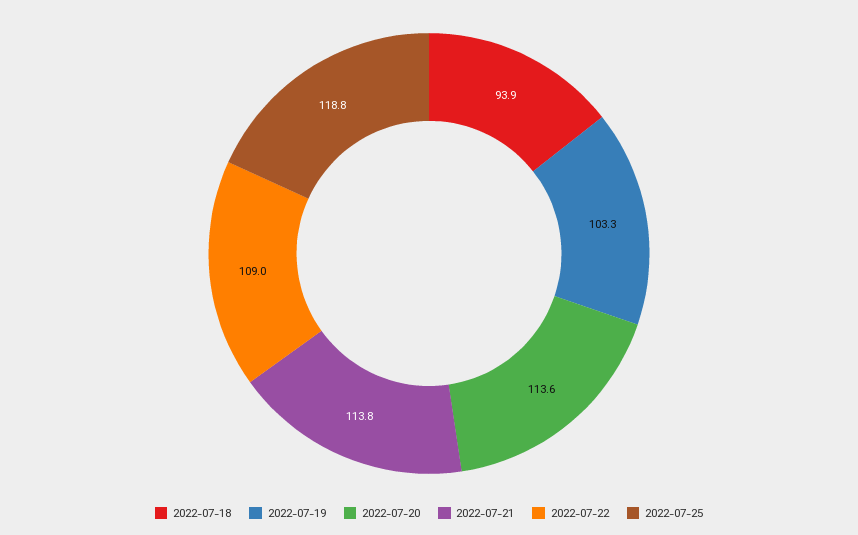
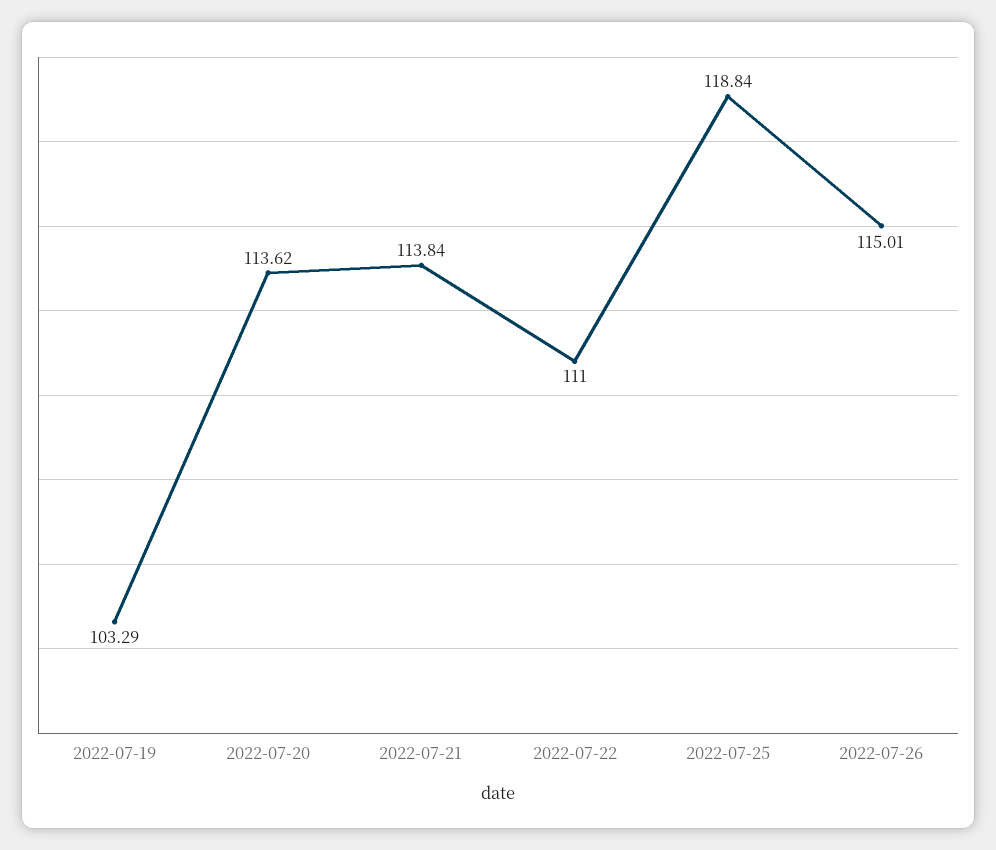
2022-07-18: 93.9 -> none
2022-07-22: 109 -> 111
2022-07-26: none -> 115.01

